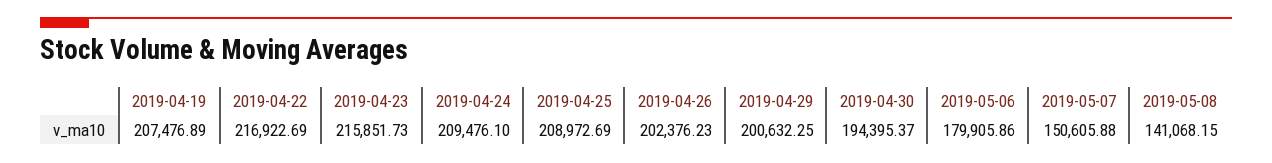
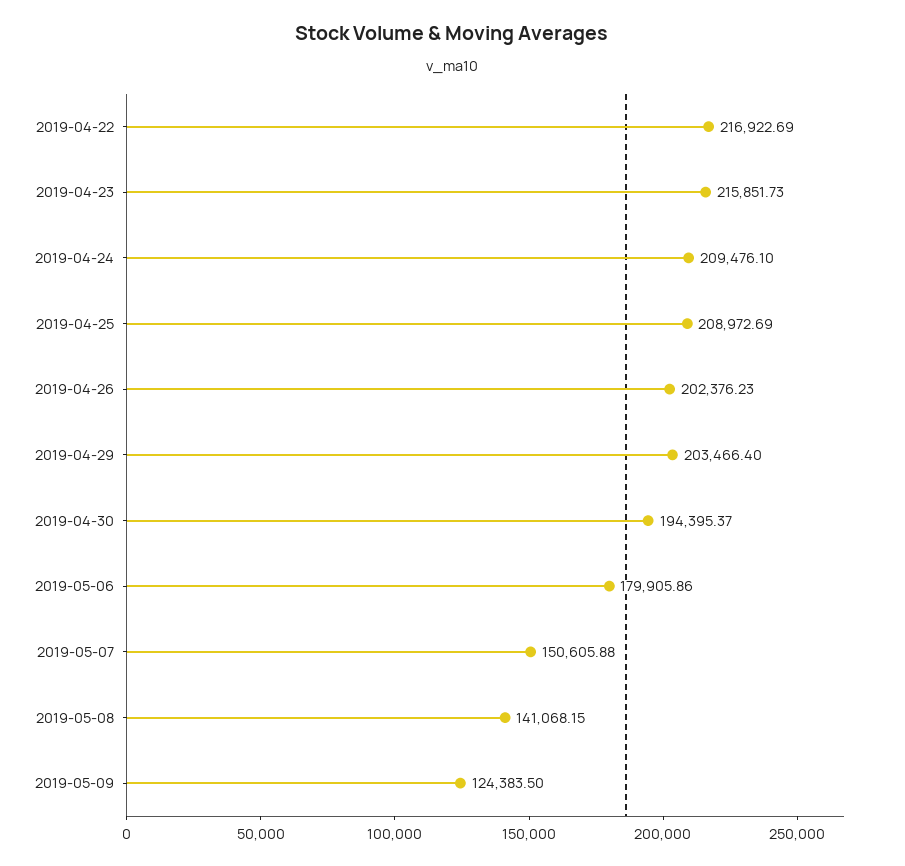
2019-04-19: 207476.89 -> none
2019-04-29: 200632.25 -> 203466.4
2019-05-09: none -> 124383.5

